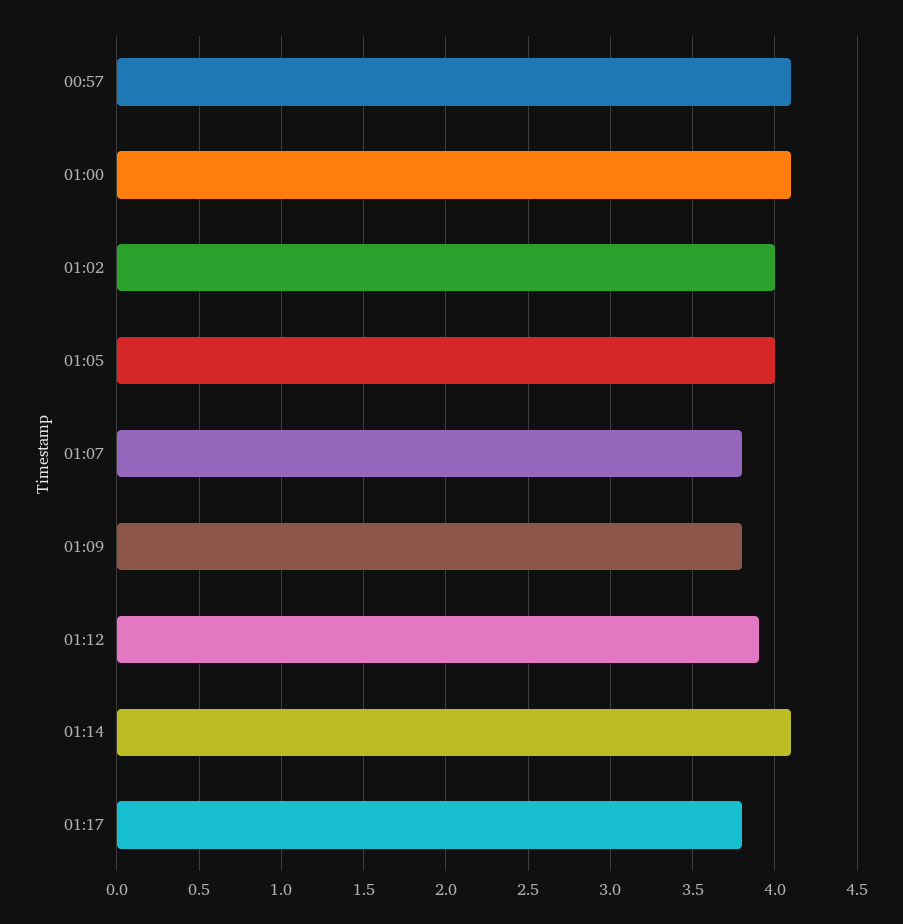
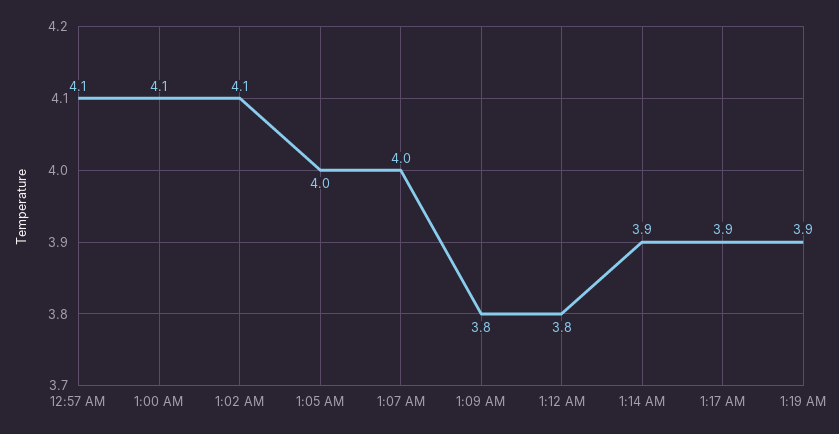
01:02: 4 -> 4.1
01:07: 3.8 -> 4
01:12: 3.9 -> 3.8
01:14: 4.1 -> 3.9
01:17: 3.8 -> 3.9
1:19 AM: none -> 3.9

